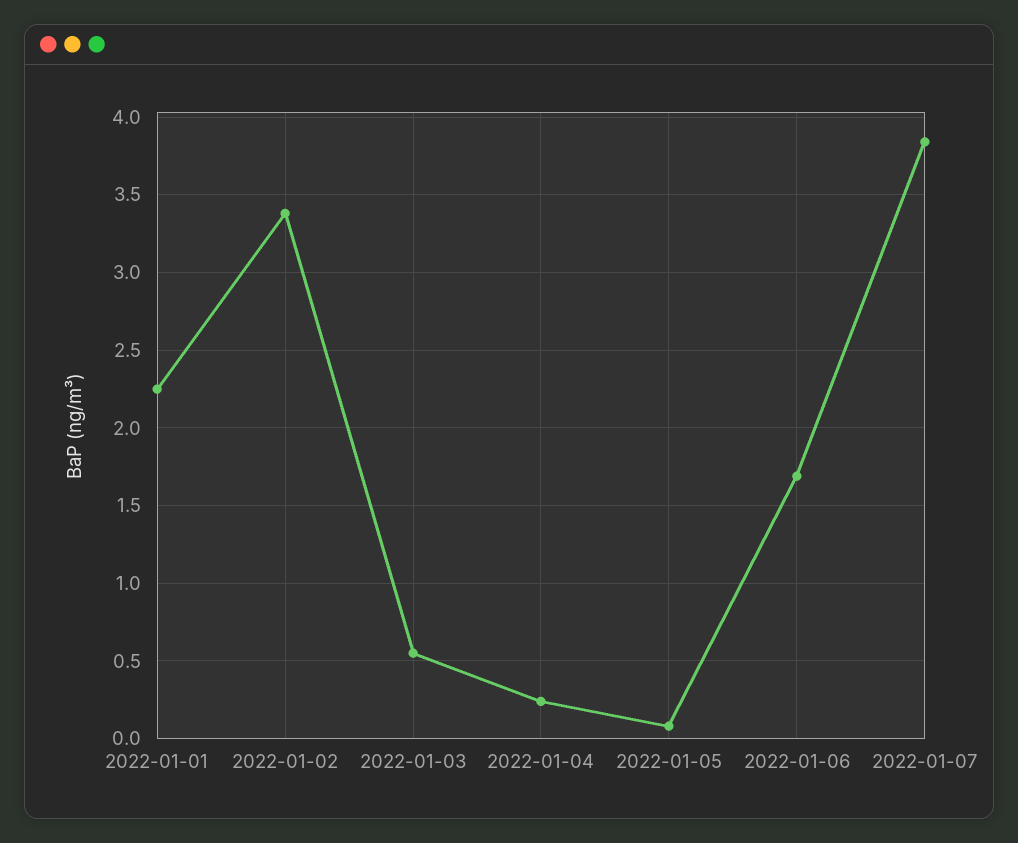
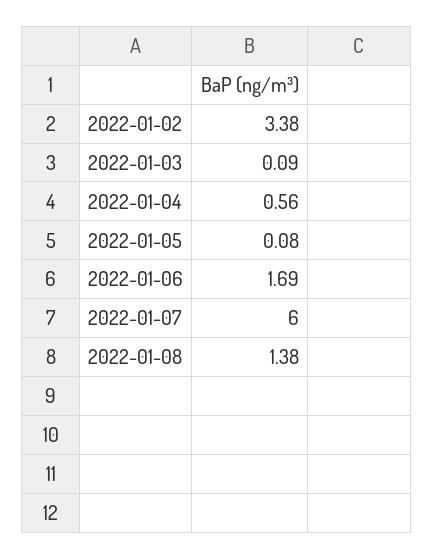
2022-01-01: 2.25 -> none
2022-01-03: 0.55 -> 0.09
2022-01-04: 0.25 -> 0.56
2022-01-07: 3.85 -> 6
2022-01-08: none -> 1.38

